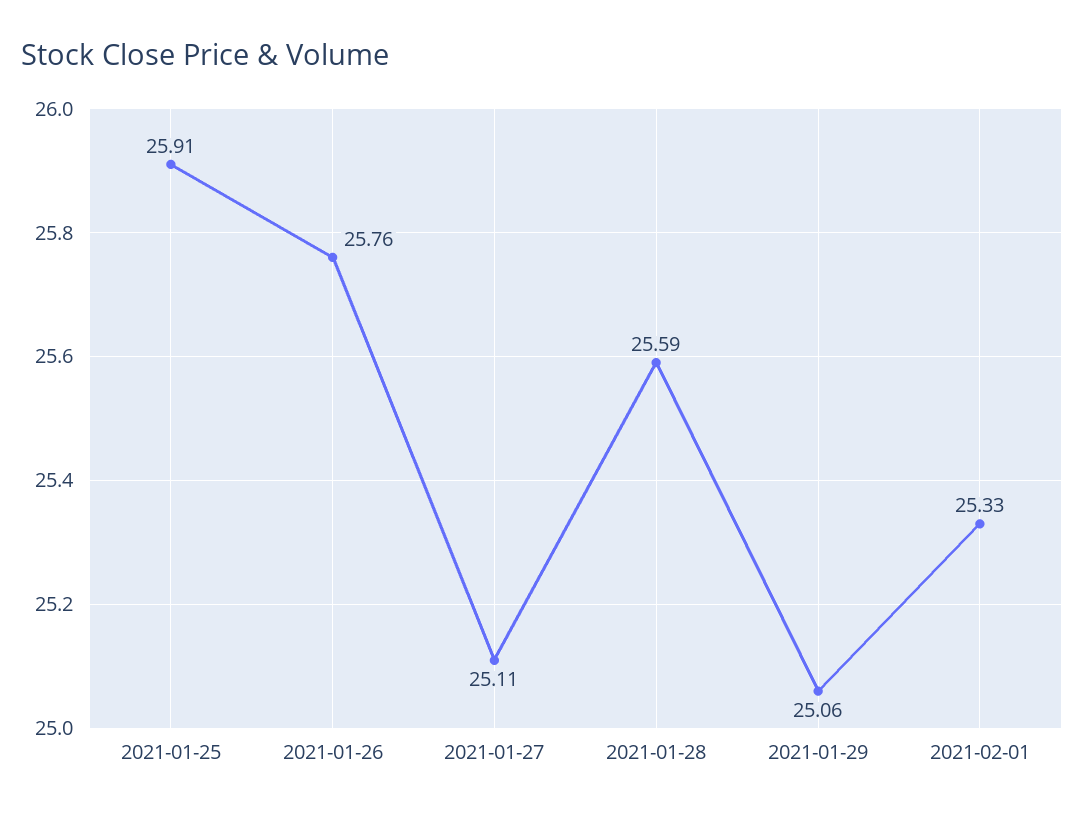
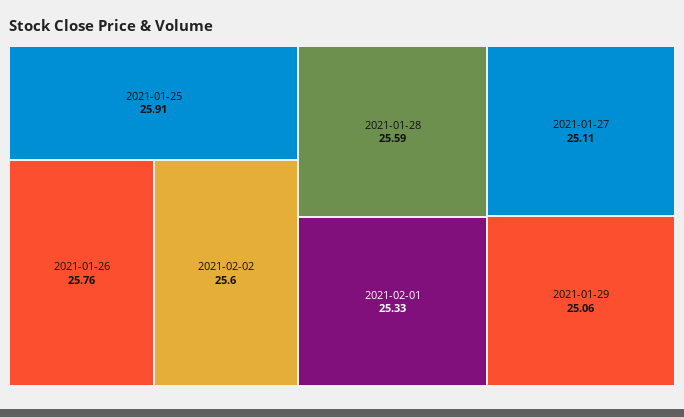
2021-02-02: none -> 25.6

